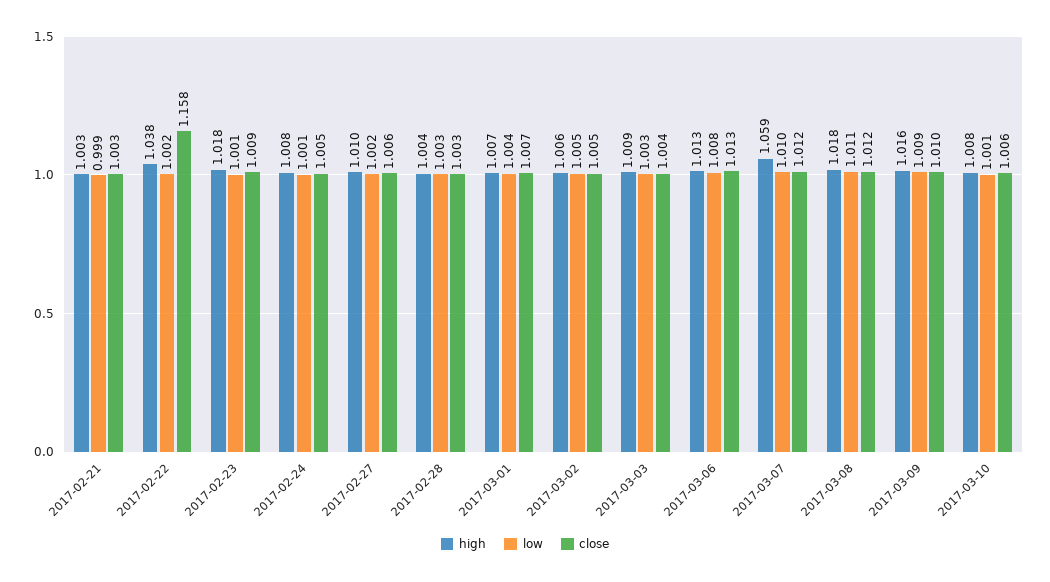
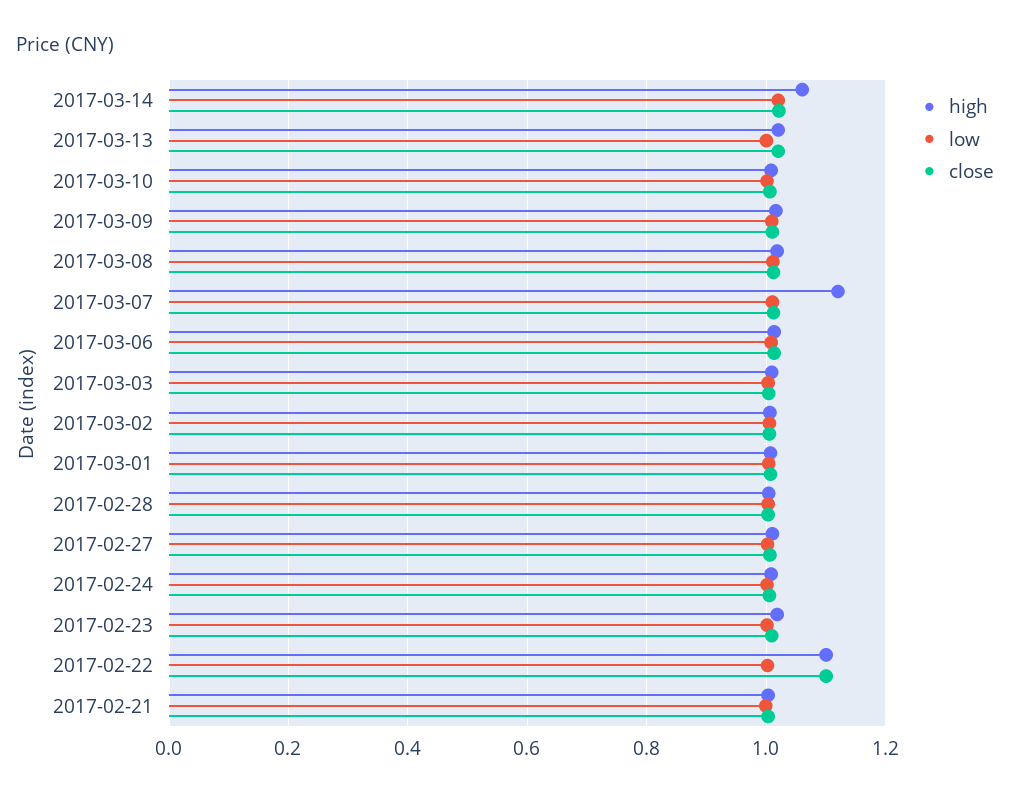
high, 2017-02-22: 1.038 -> 1.1
close, 2017-02-22: 1.158 -> 1.1
high, 2017-03-07: 1.059 -> 1.12
high, 2017-03-14: none -> 1.06
low, 2017-03-14: none -> 1.02
close, 2017-03-14: none -> 1.02
high, 2017-03-13: none -> 1.02
low, 2017-03-13: none -> 1
close, 2017-03-13: none -> 1.02

